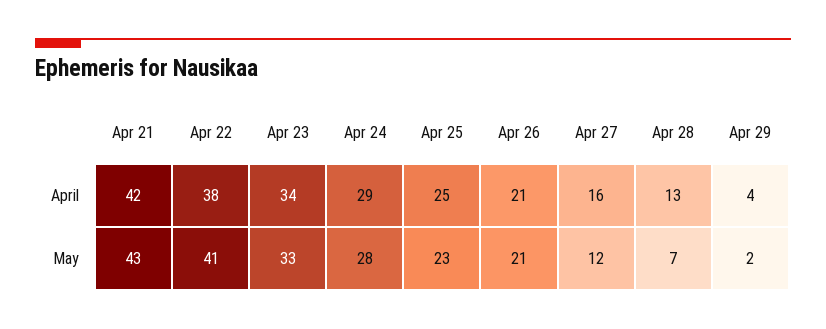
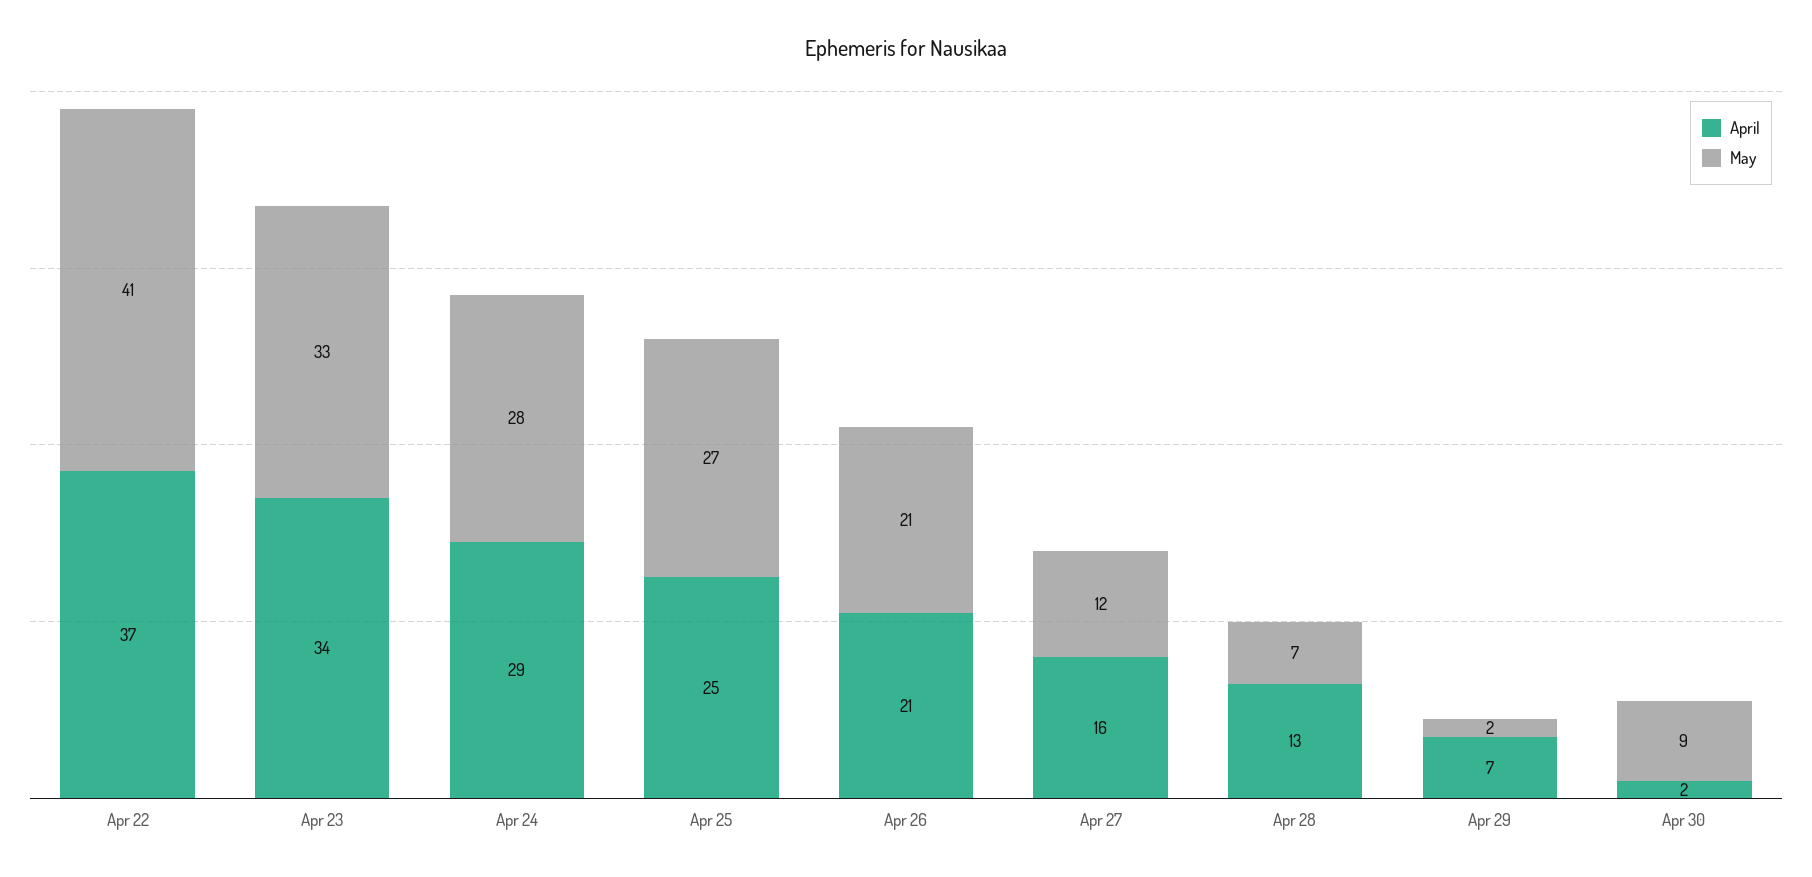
April, Apr 21: 42 -> none
April, Apr 22: 38 -> 37
April, Apr 29: 4 -> 7
May, Apr 21: 43 -> none
May, Apr 25: 23 -> 27
April, Apr 30: none -> 2
May, Apr 30: none -> 9

